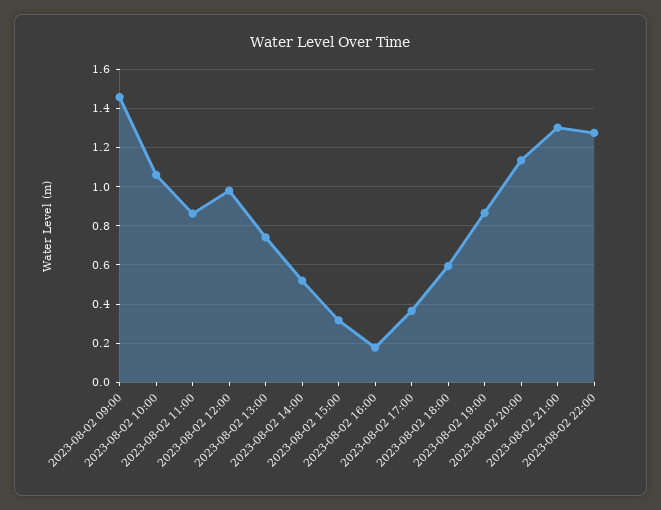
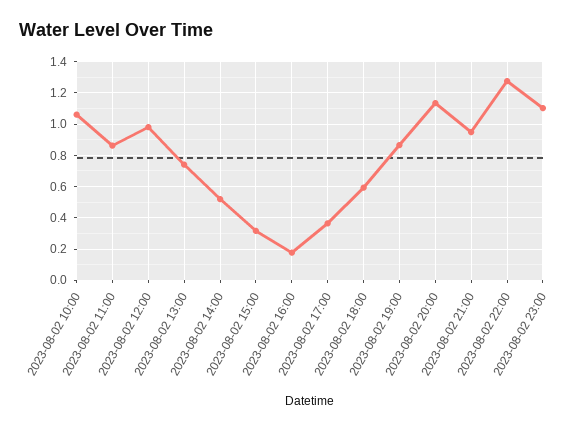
2023-08-02 09:00: 1.45 -> none
2023-08-02 21:00: 1.3 -> 0.95
2023-08-02 23:00: none -> 1.1

